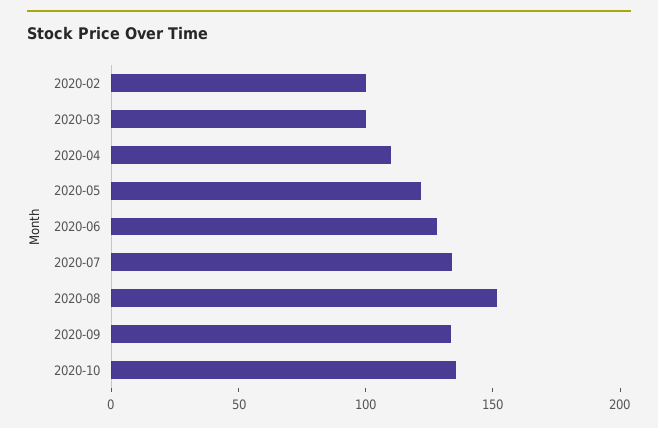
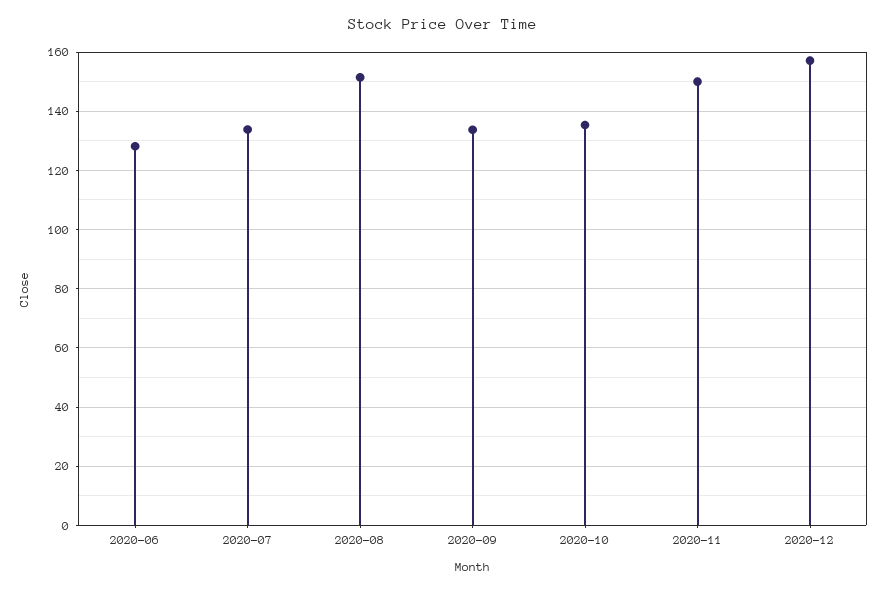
2020-02: 100 -> none
2020-03: 100 -> none
2020-04: 110 -> none
2020-05: 120 -> none
2020-11: none -> 150
2020-12: none -> 157.5

